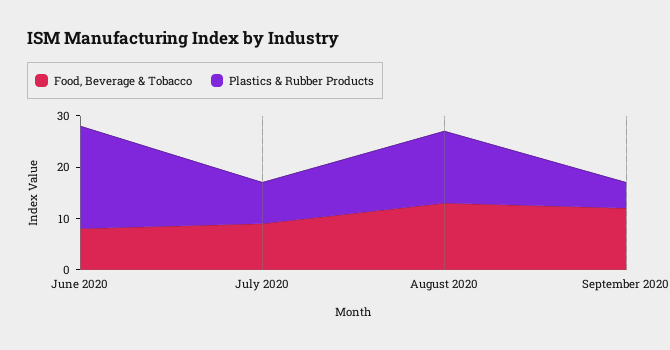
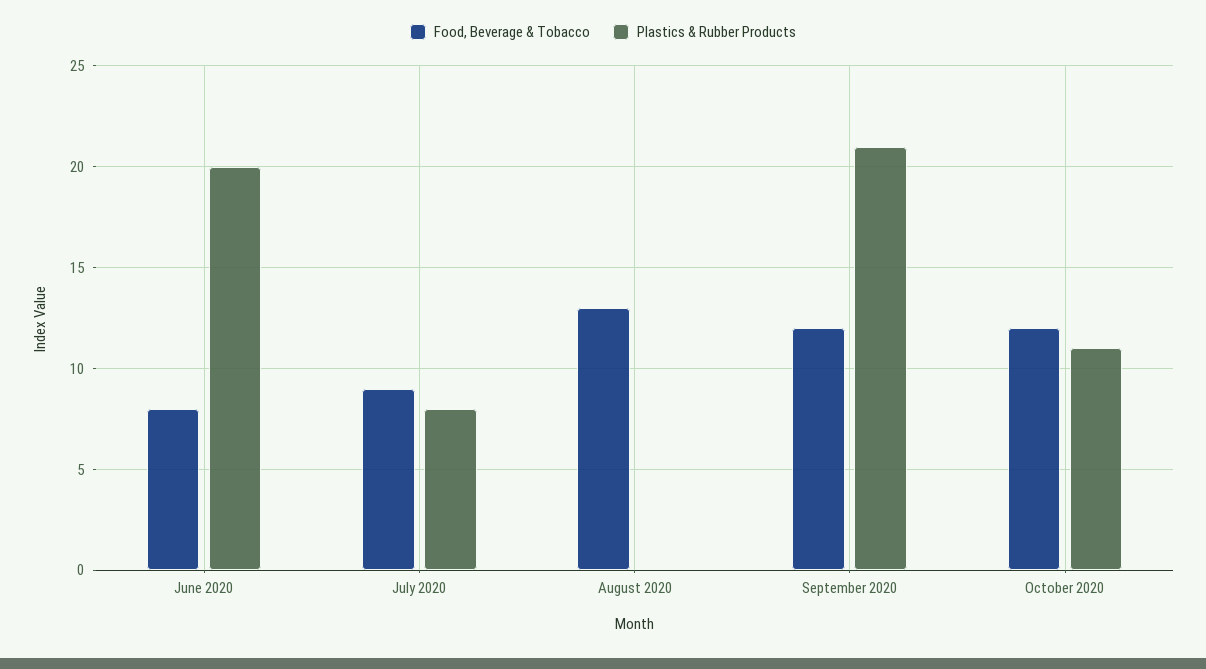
Plastics & Rubber Products, August 2020: 15 -> 0
Plastics & Rubber Products, September 2020: 5 -> 21
Food, Beverage & Tobacco, October 2020: none -> 12
Plastics & Rubber Products, October 2020: none -> 11

